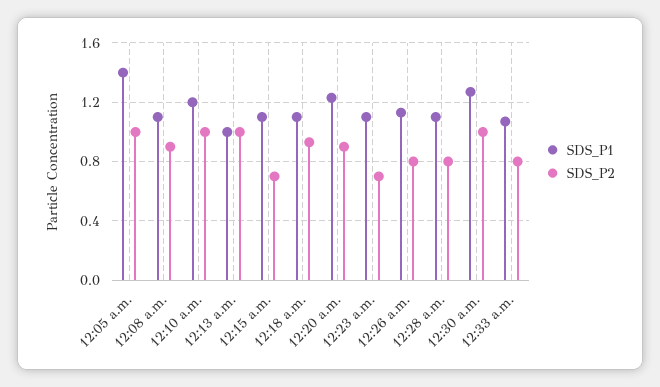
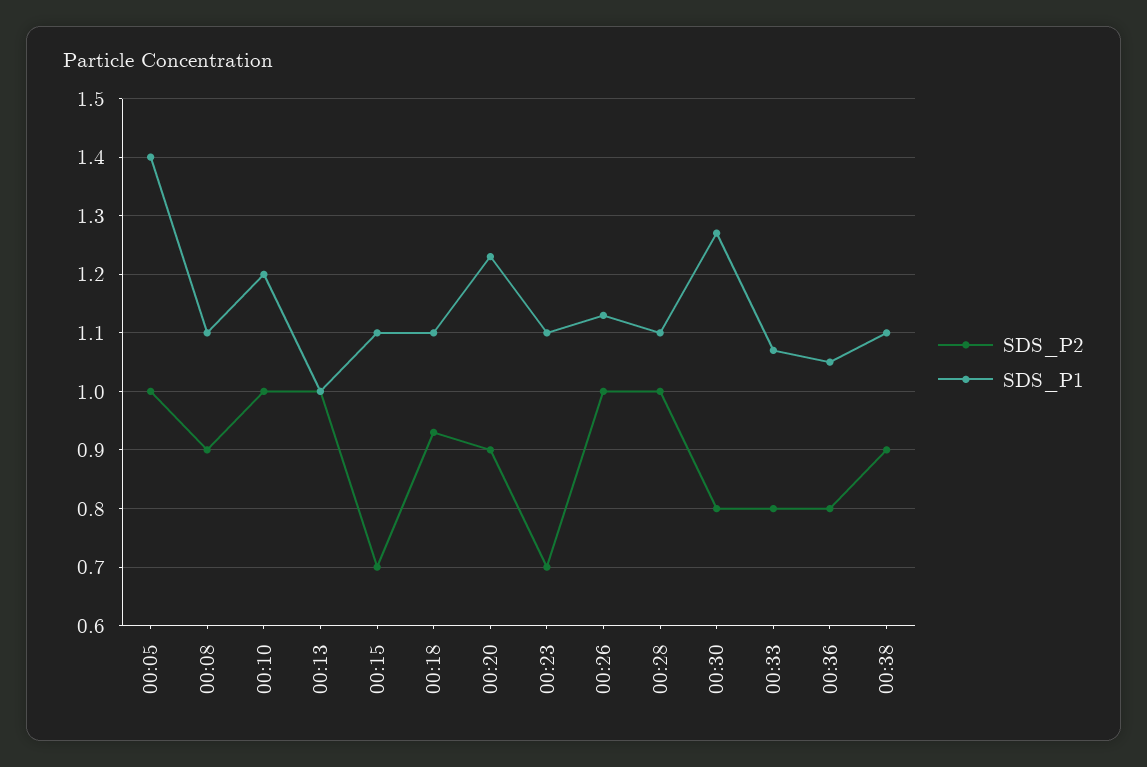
SDS_P2, 12:26 a.m.: 0.8 -> 1
SDS_P2, 12:28 a.m.: 0.8 -> 1
SDS_P2, 12:30 a.m.: 1 -> 0.8
SDS_P2, 00:36: none -> 0.8
SDS_P1, 00:36: none -> 1.05
SDS_P2, 00:38: none -> 0.9
SDS_P1, 00:38: none -> 1.1

